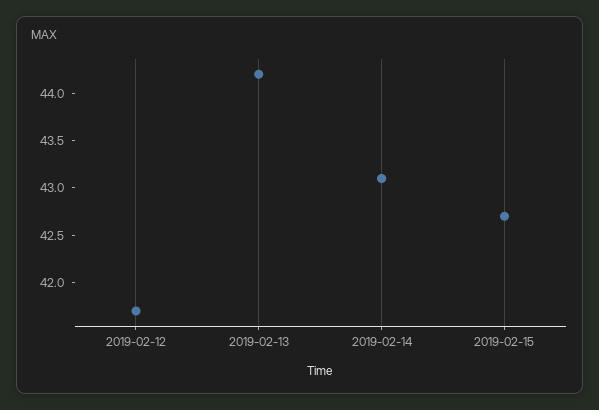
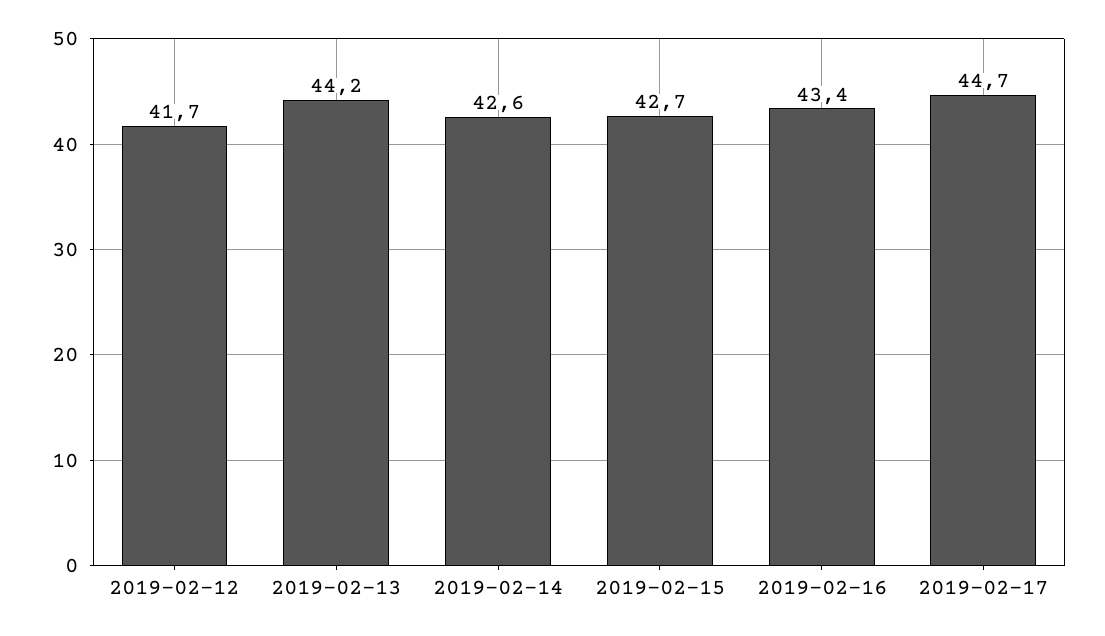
2019-02-14: 43.1 -> 42.6
2019-02-16: none -> 43.4
2019-02-17: none -> 44.7

